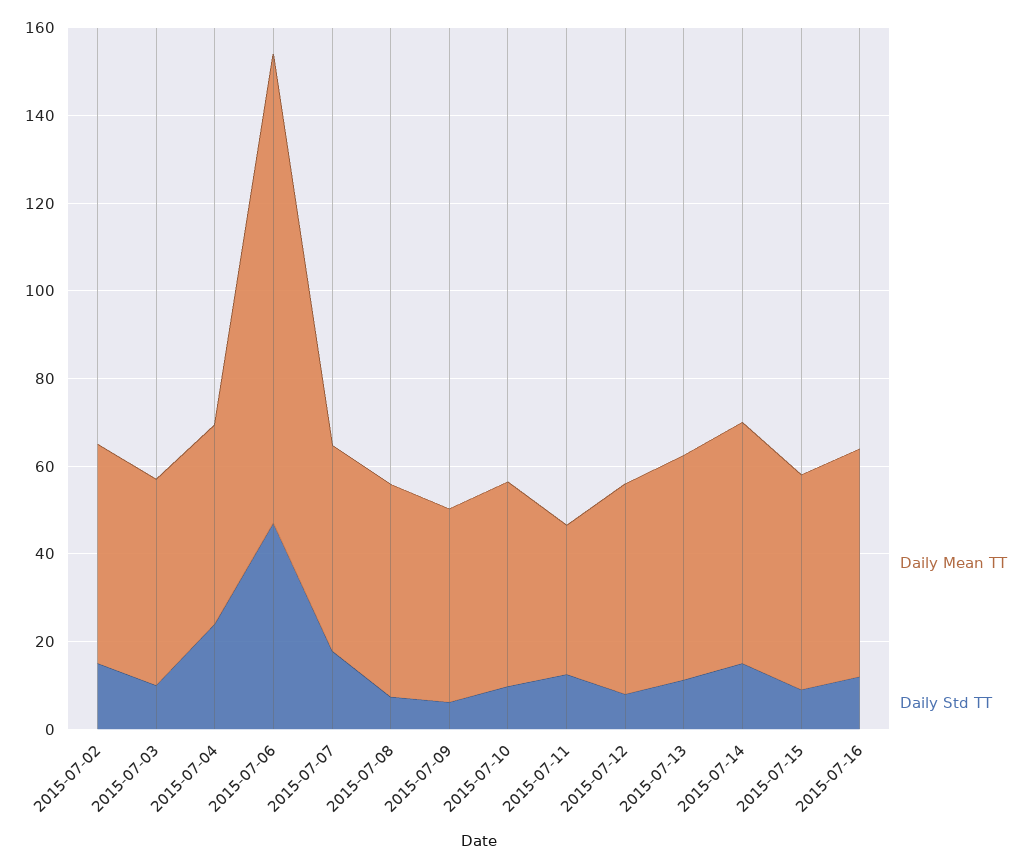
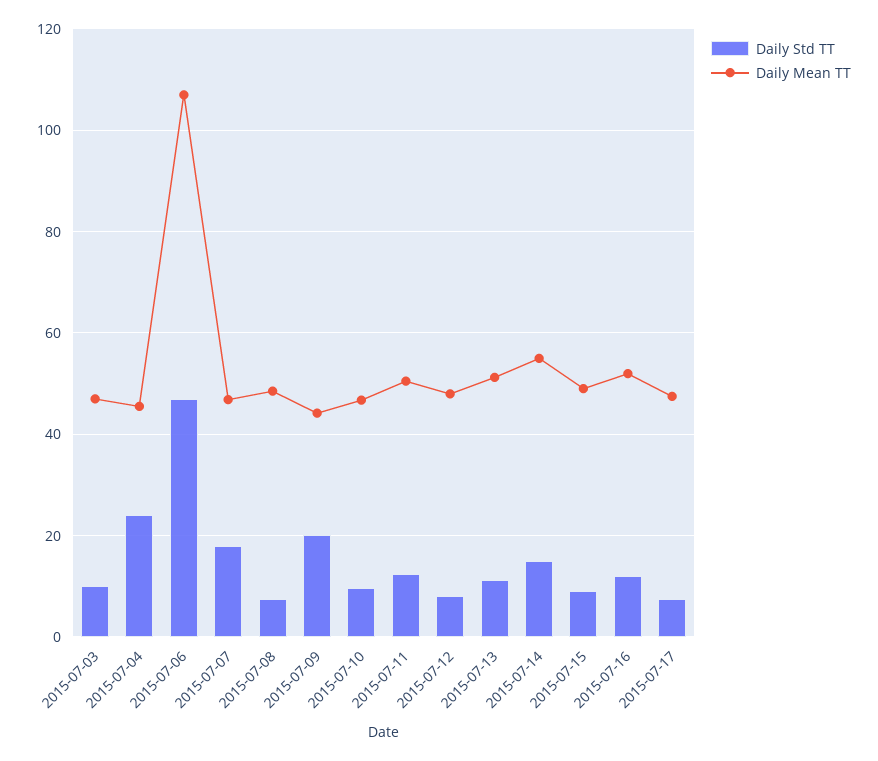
Daily Mean TT, 2015-07-02: 50 -> none
Daily Std TT, 2015-07-02: 15 -> none
Daily Std TT, 2015-07-09: 5 -> 20
Daily Mean TT, 2015-07-11: 35 -> 50
Daily Std TT, 2015-07-17: none -> 8
Daily Mean TT, 2015-07-17: none -> 48

